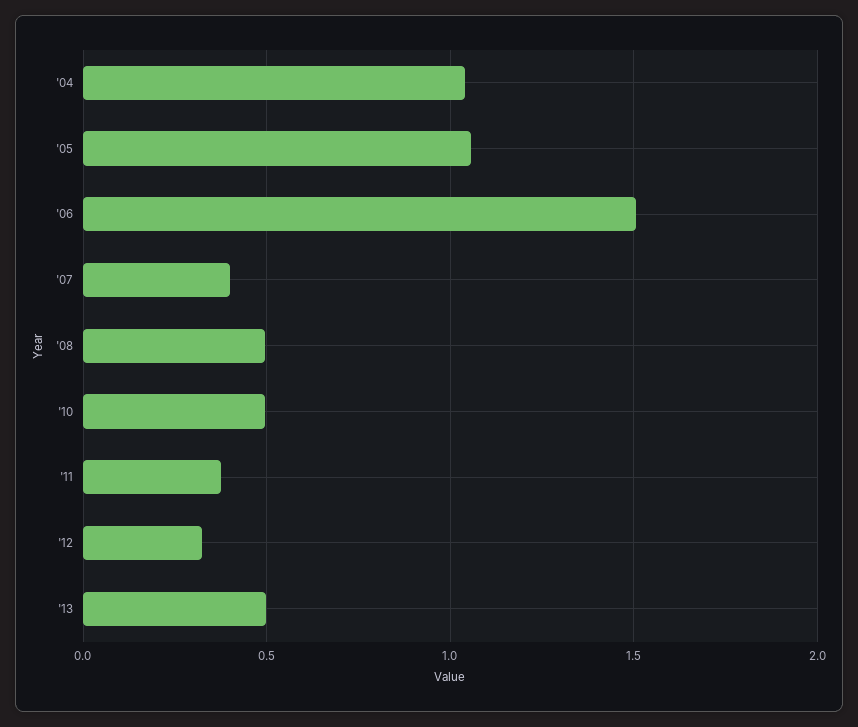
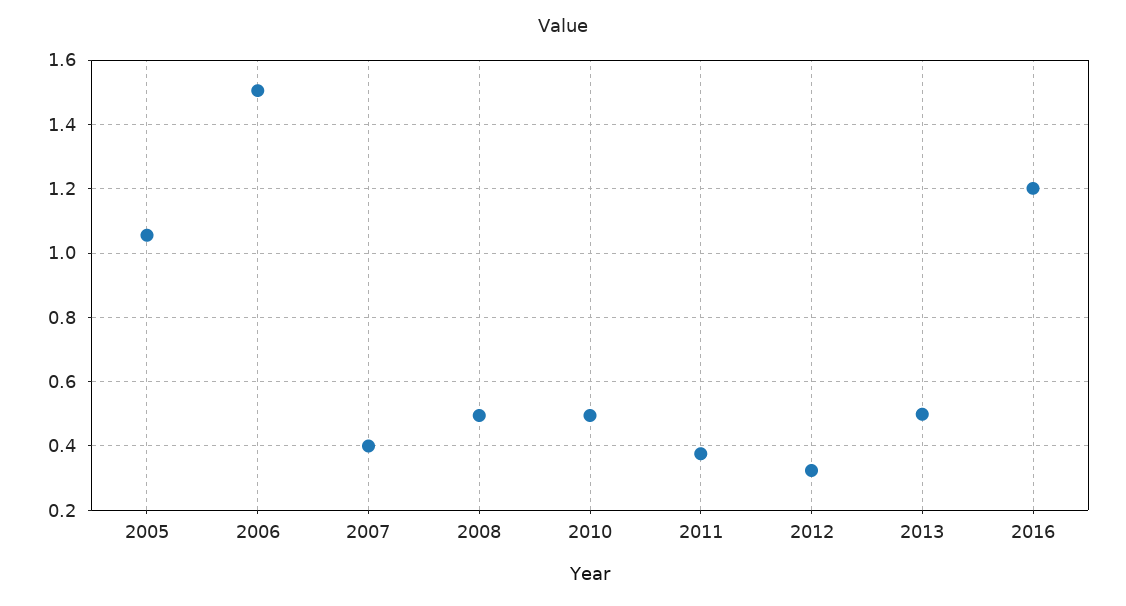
'04: 1.05 -> none
2016: none -> 1.2

